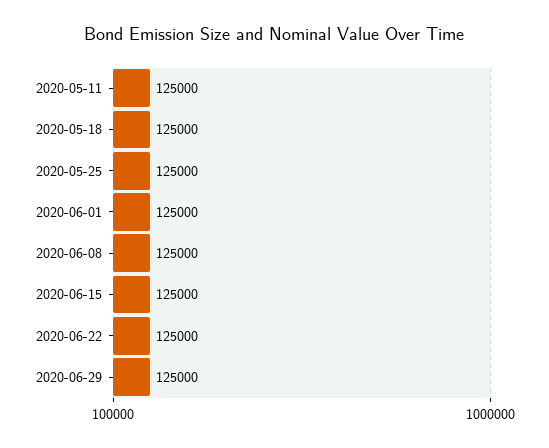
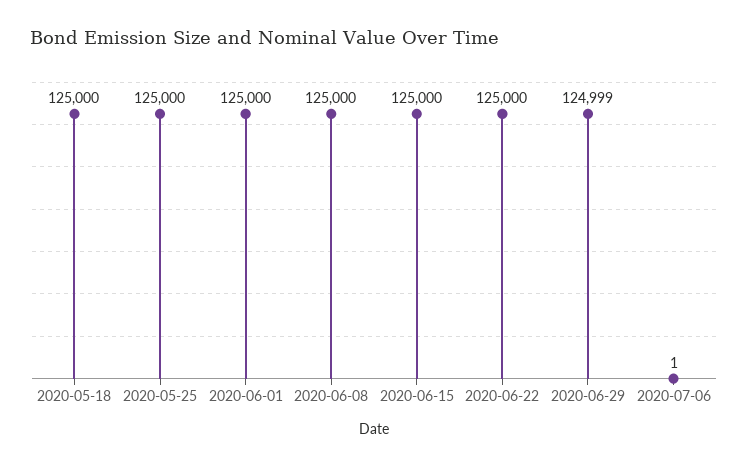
2020-05-11: 125000 -> none
2020-06-29: 125000 -> 124999
2020-07-06: none -> 1

